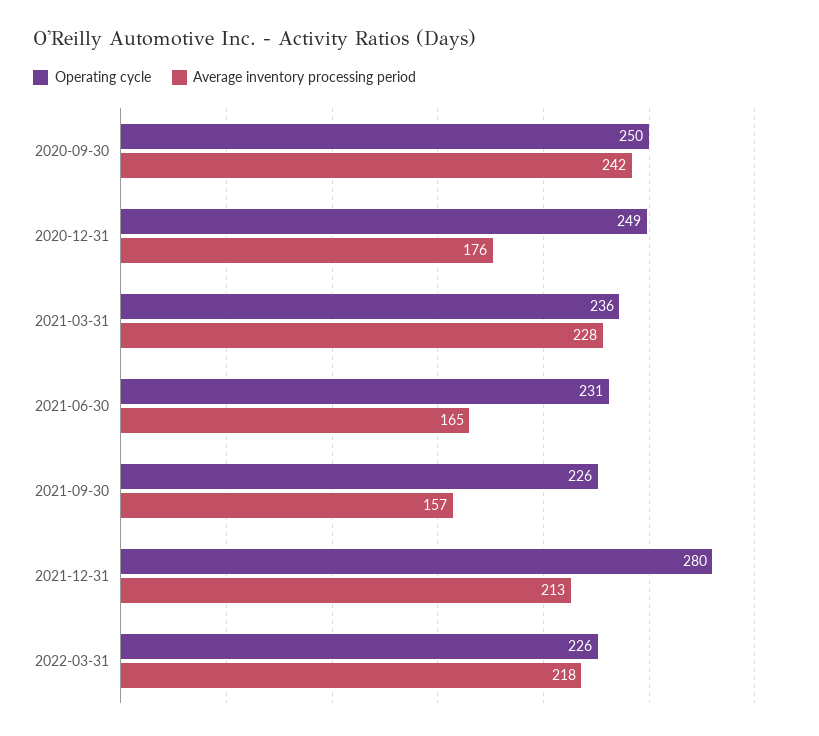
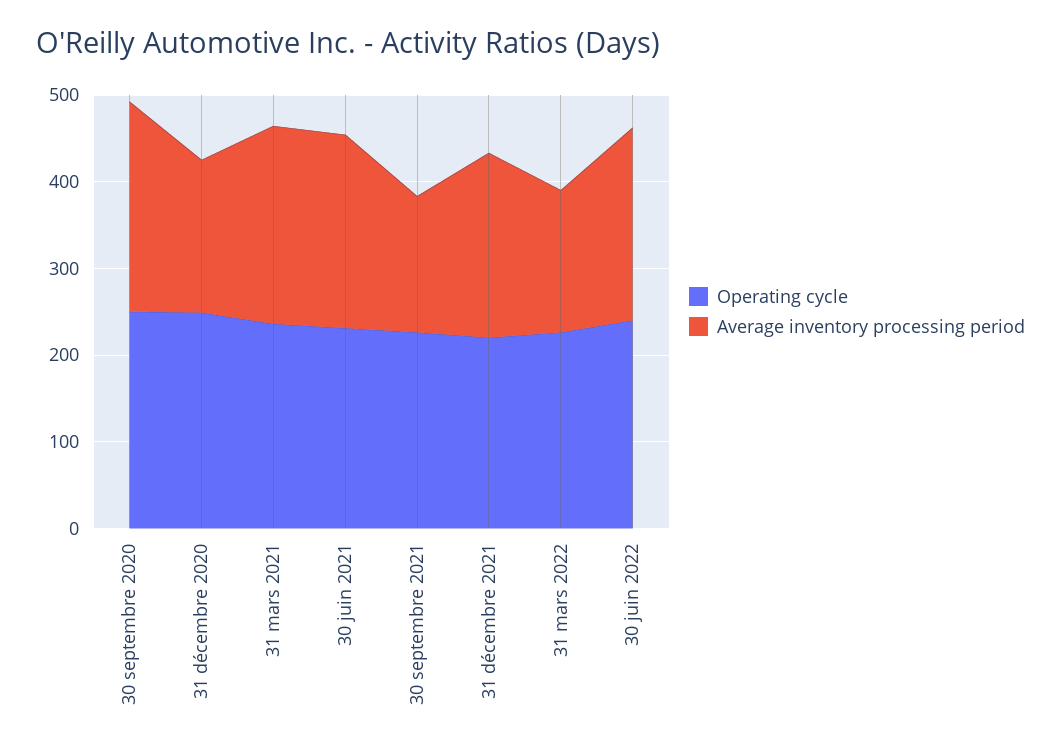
Average inventory processing period, 2021-06-30: 165 -> 220
Operating cycle, 2021-12-31: 280 -> 220
Average inventory processing period, 2022-03-31: 218 -> 160
Operating cycle, 30 juin 2022: none -> 240
Average inventory processing period, 30 juin 2022: none -> 220

